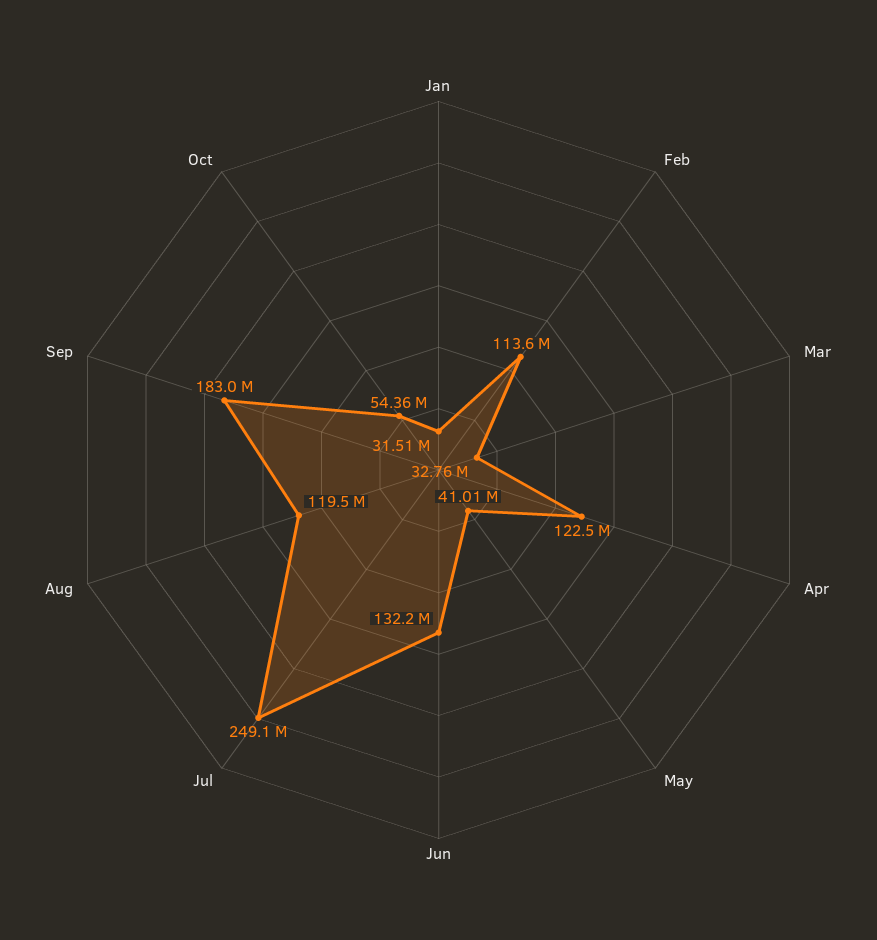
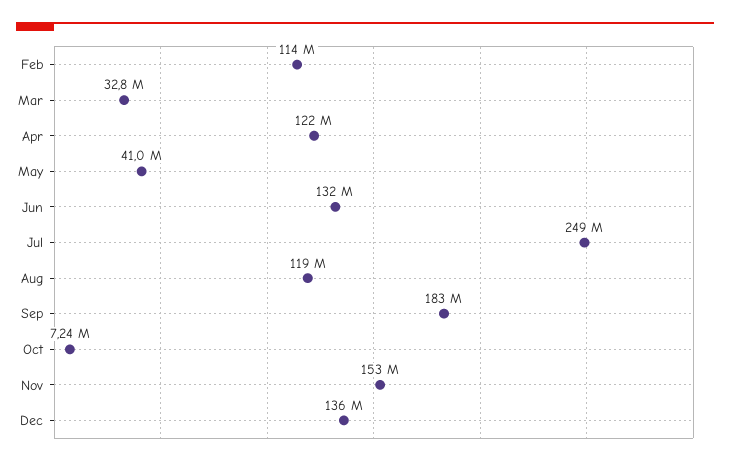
Jan: 31510000 -> none
Oct: 54360000 -> 7240000
Nov: none -> 153000000
Dec: none -> 136000000

